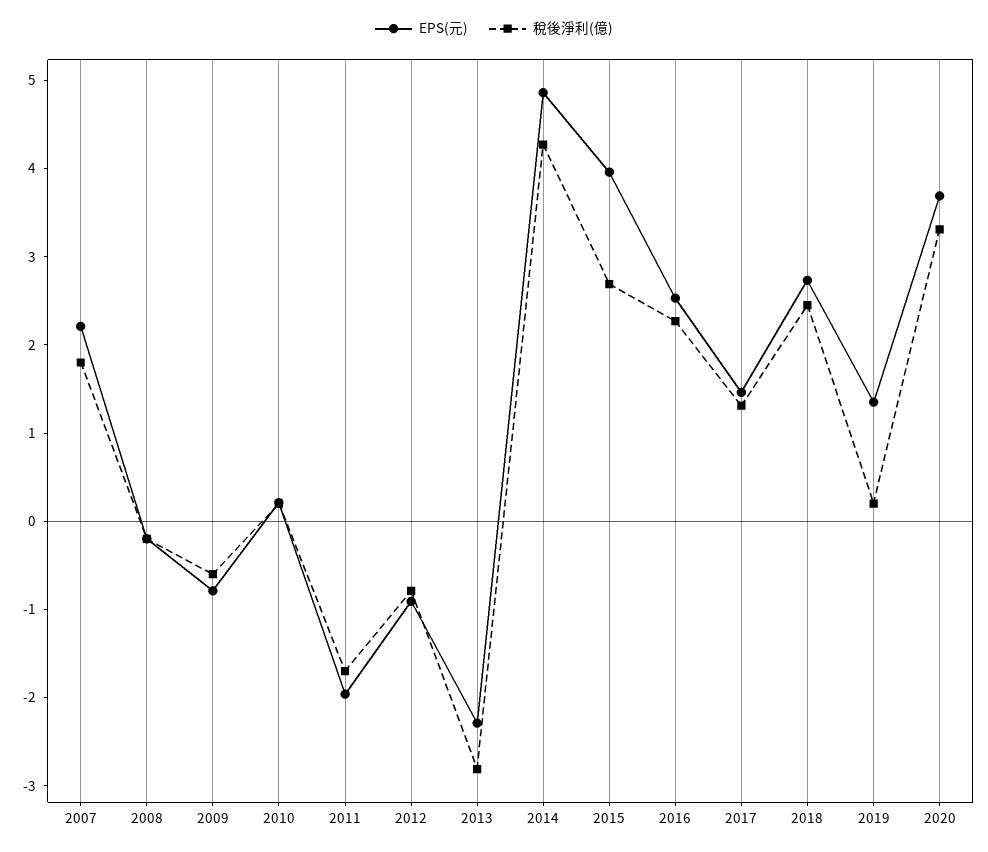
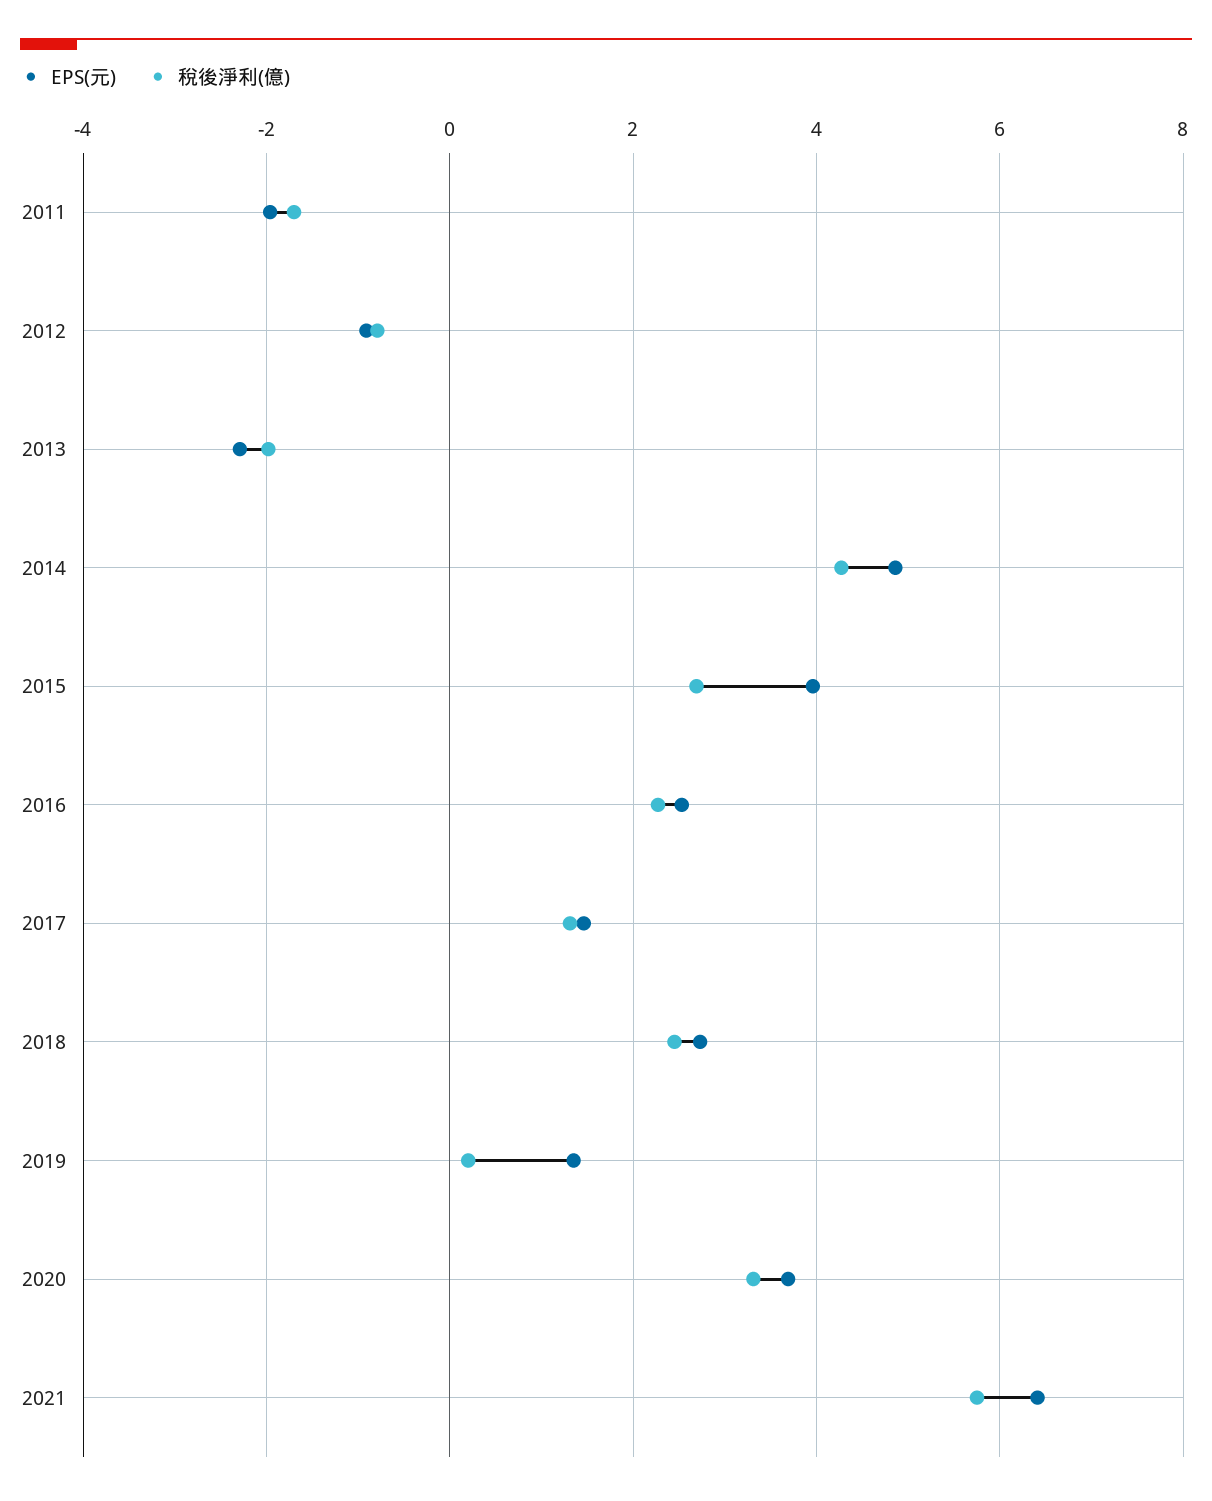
EPS(元), 2007: 2.2 -> none
稅後淨利(億), 2007: 1.8 -> none
EPS(元), 2008: -0.2 -> none
稅後淨利(億), 2008: -0.2 -> none
EPS(元), 2009: -0.8 -> none
稅後淨利(億), 2009: -0.6 -> none
EPS(元), 2010: 0.2 -> none
稅後淨利(億), 2010: 0.2 -> none
稅後淨利(億), 2013: -2.8 -> -2
EPS(元), 2021: none -> 6.4
稅後淨利(億), 2021: none -> 5.8

